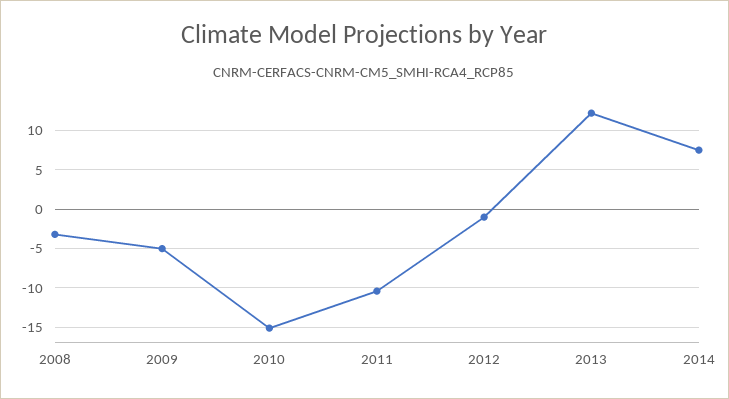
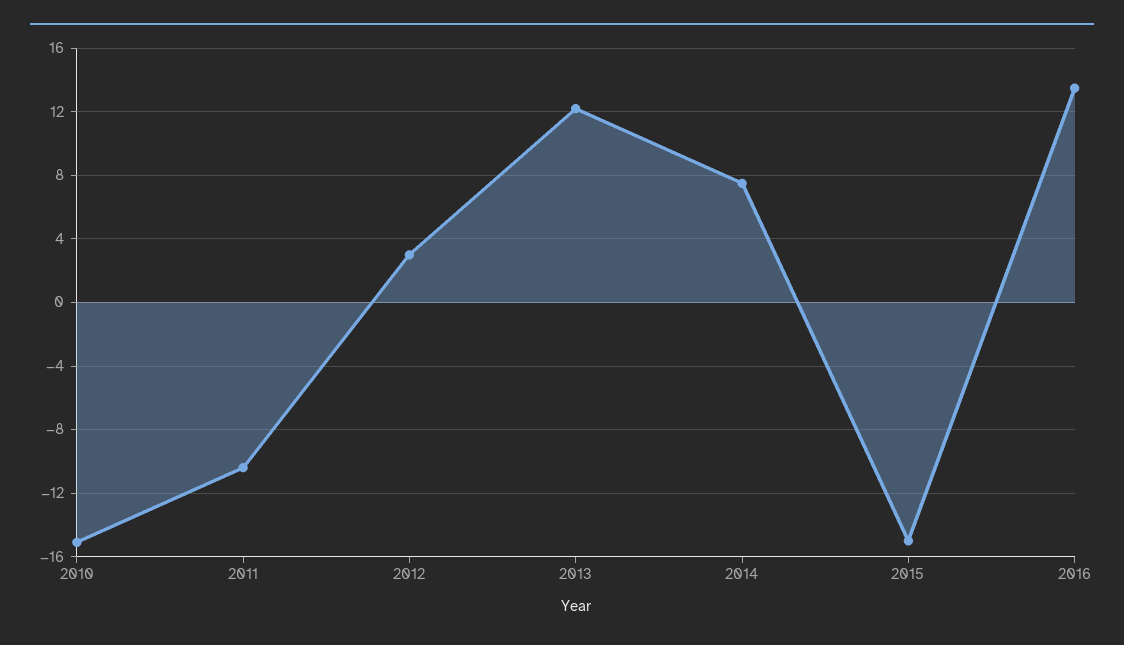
2008: -3 -> none
2009: -5 -> none
2012: -1 -> 3
2015: none -> -15
2016: none -> 13.5

